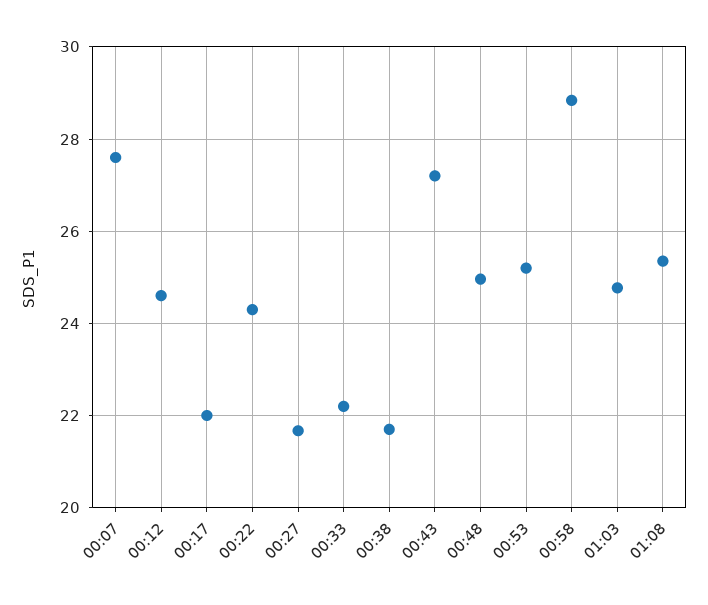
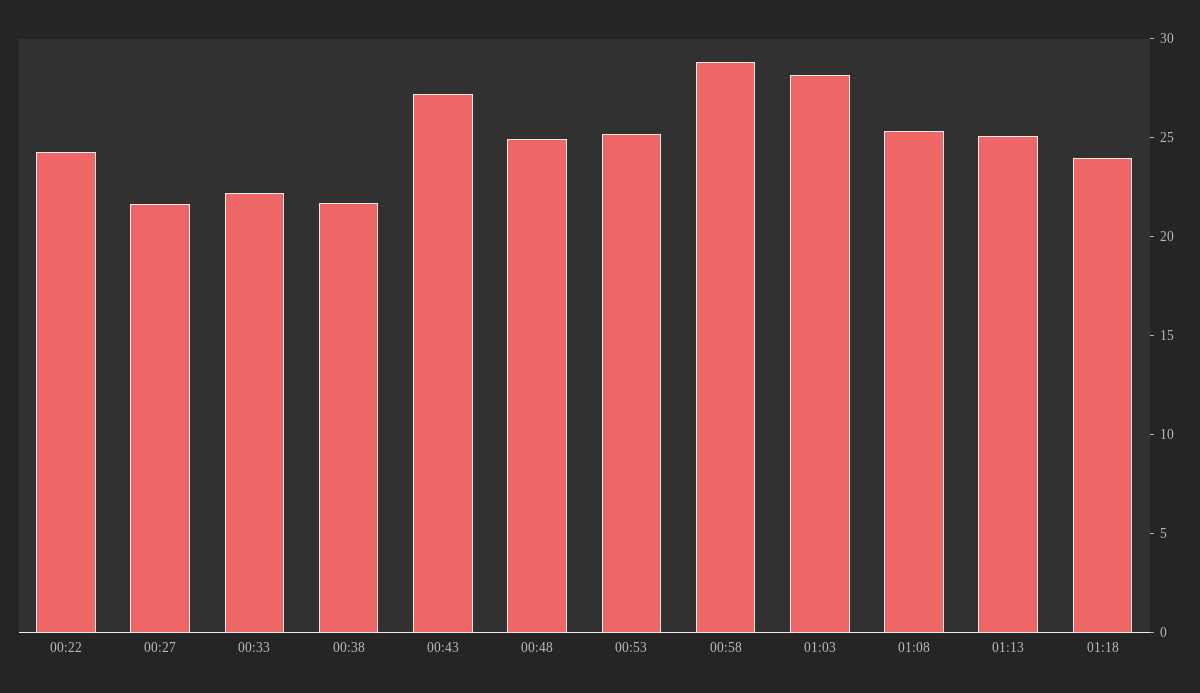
00:07: 27.6 -> none
00:12: 24.6 -> none
00:17: 22 -> none
01:03: 24.8 -> 28
01:13: none -> 25
01:18: none -> 24

